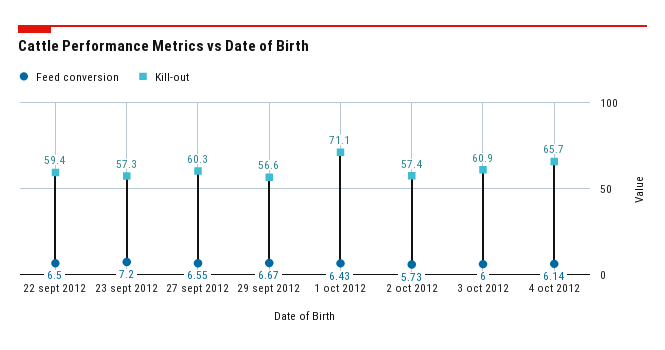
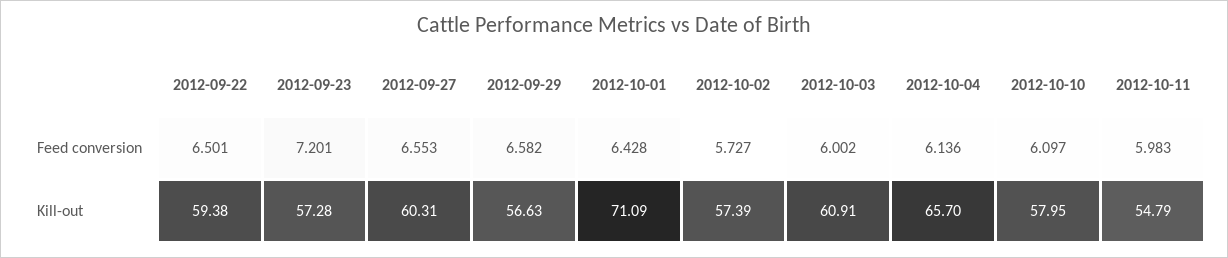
Feed conversion, 29 sept 2012: 6.67 -> 6.582
Feed conversion, 2012-10-10: none -> 6.097
Feed conversion, 2012-10-11: none -> 5.983
Kill-out, 2012-10-10: none -> 57.95
Kill-out, 2012-10-11: none -> 54.79

